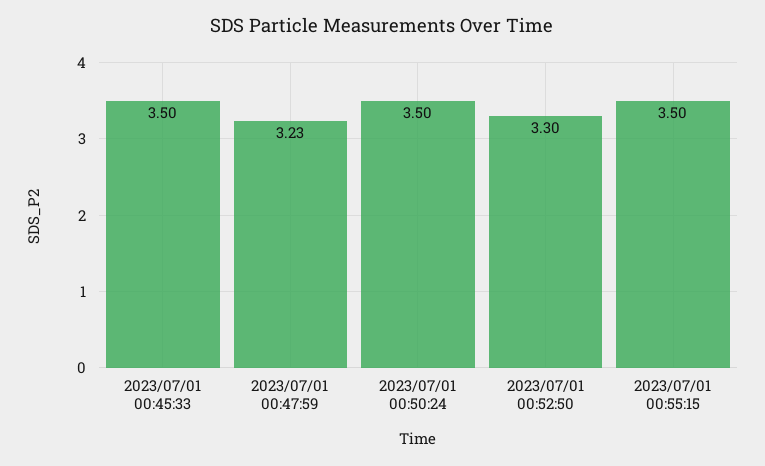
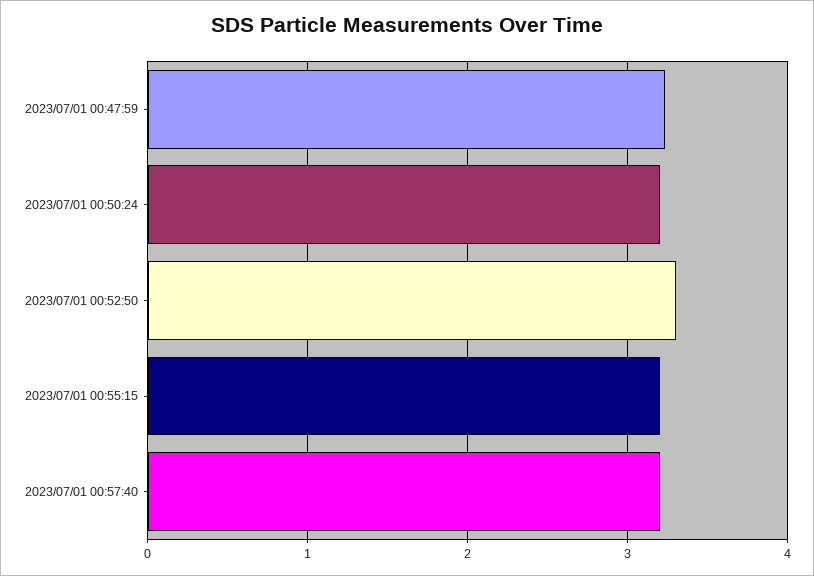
2023/07/01 00:45:33: 3.5 -> none
2023/07/01 00:50:24: 3.5 -> 3.2
2023/07/01 00:55:15: 3.5 -> 3.2
2023/07/01 00:57:40: none -> 3.2

